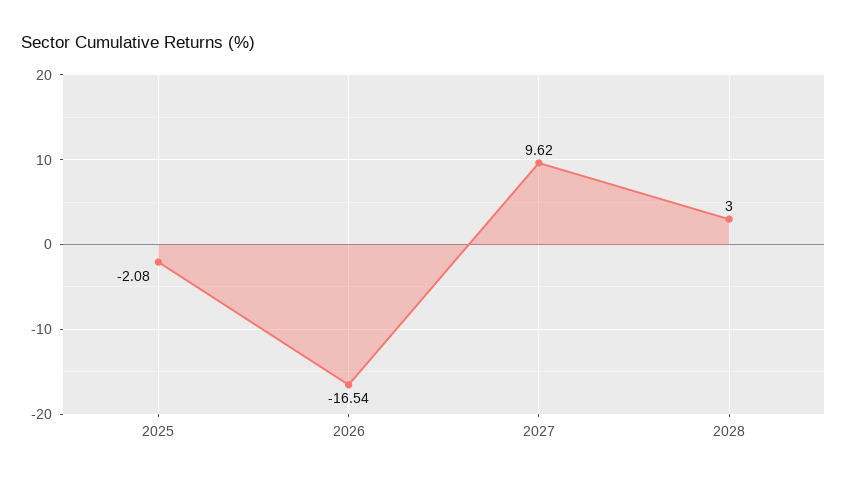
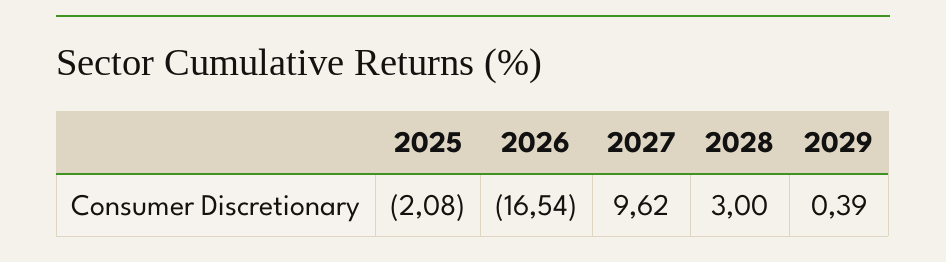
2029: none -> 0.39

